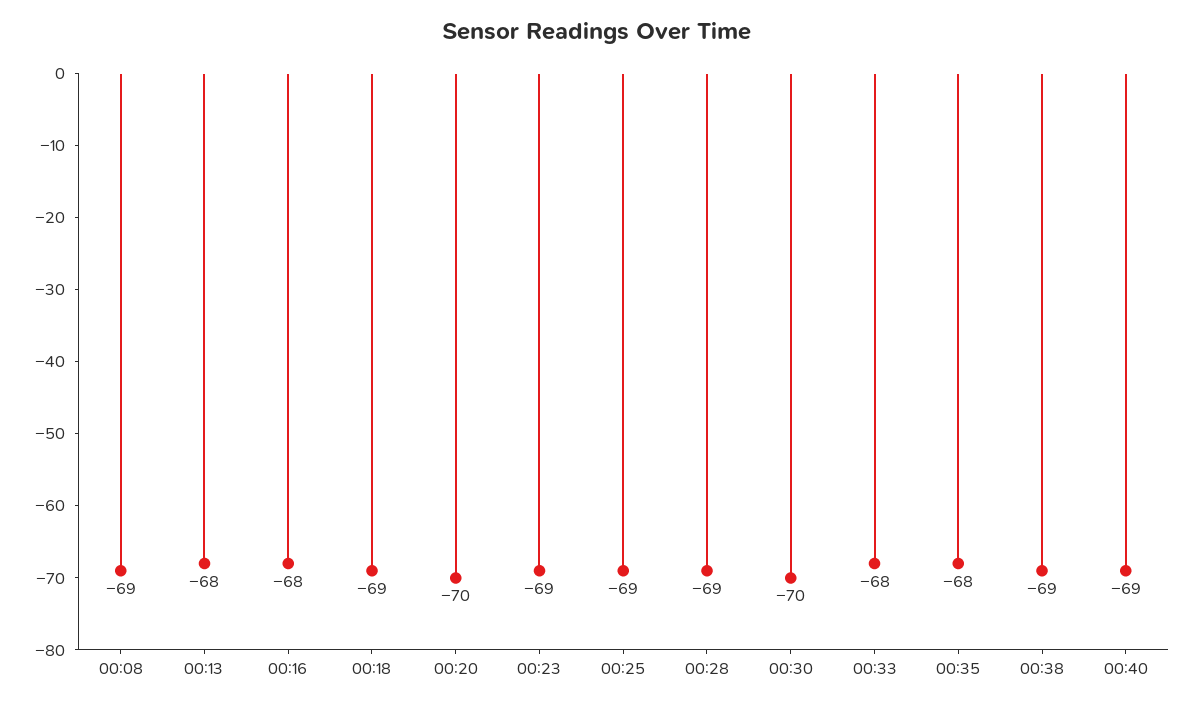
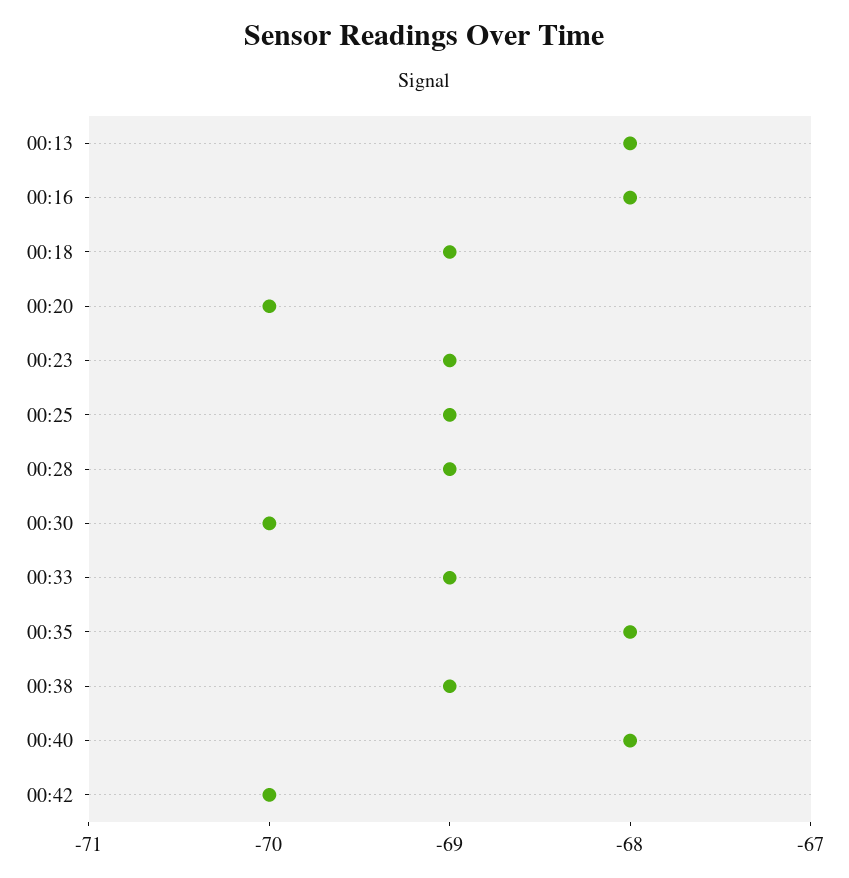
00:08: -69 -> none
00:33: -68 -> -69
00:40: -69 -> -68
00:42: none -> -70

